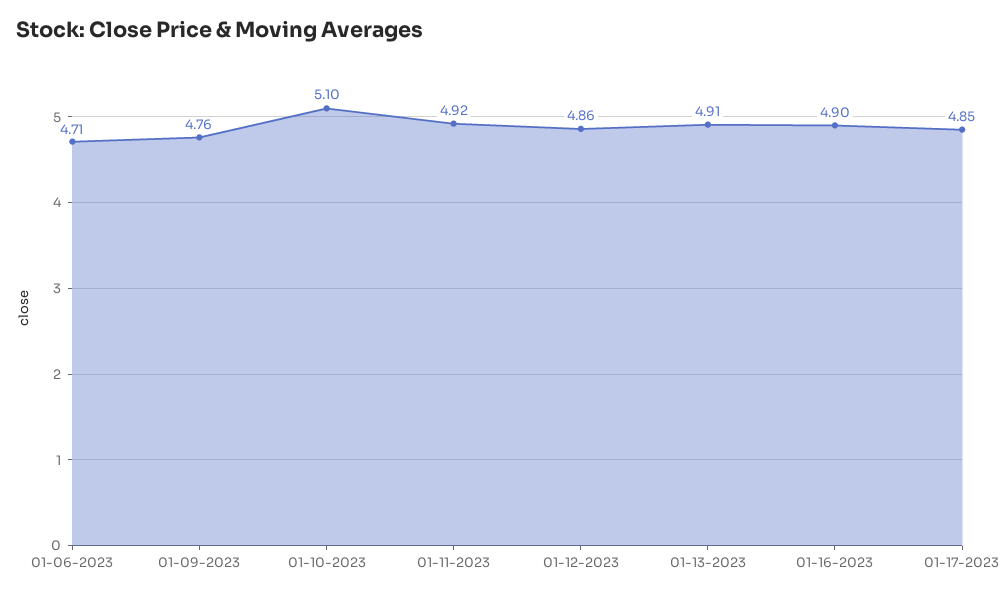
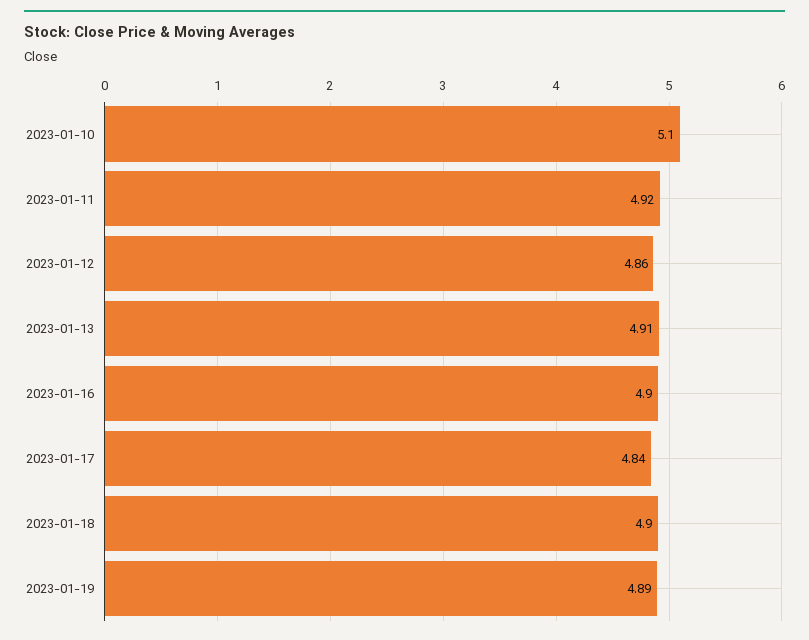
01-06-2023: 4.71 -> none
01-09-2023: 4.76 -> none
01-17-2023: 4.85 -> 4.84
2023-01-18: none -> 4.9
2023-01-19: none -> 4.89

